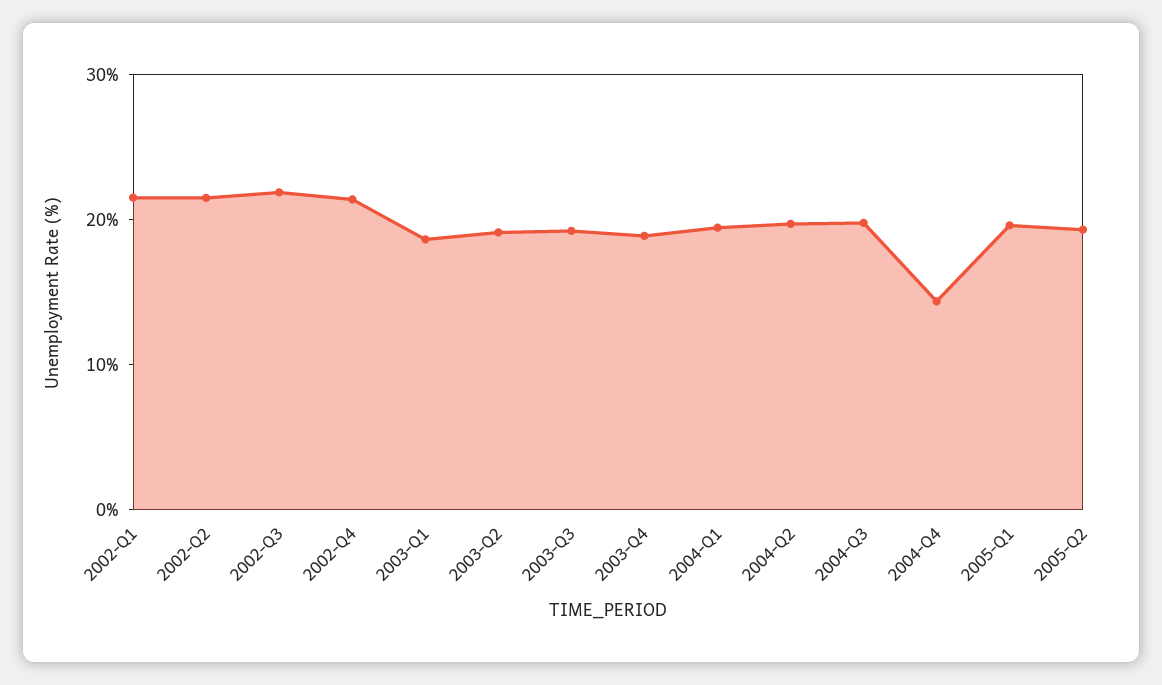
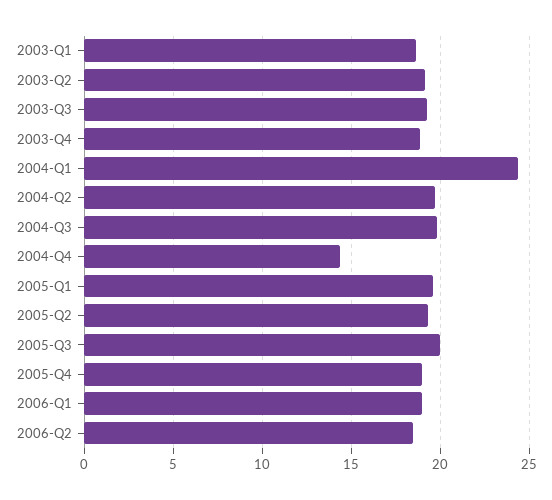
2002-Q1: 22 -> none
2002-Q2: 22 -> none
2002-Q3: 22 -> none
2002-Q4: 22 -> none
2004-Q1: 20 -> 24.5
2005-Q3: none -> 20
2005-Q4: none -> 19
2006-Q1: none -> 19
2006-Q2: none -> 18.5

